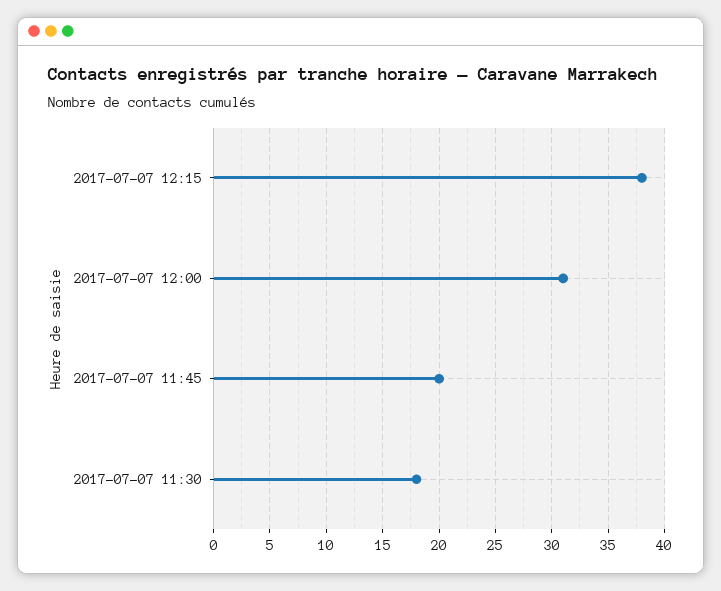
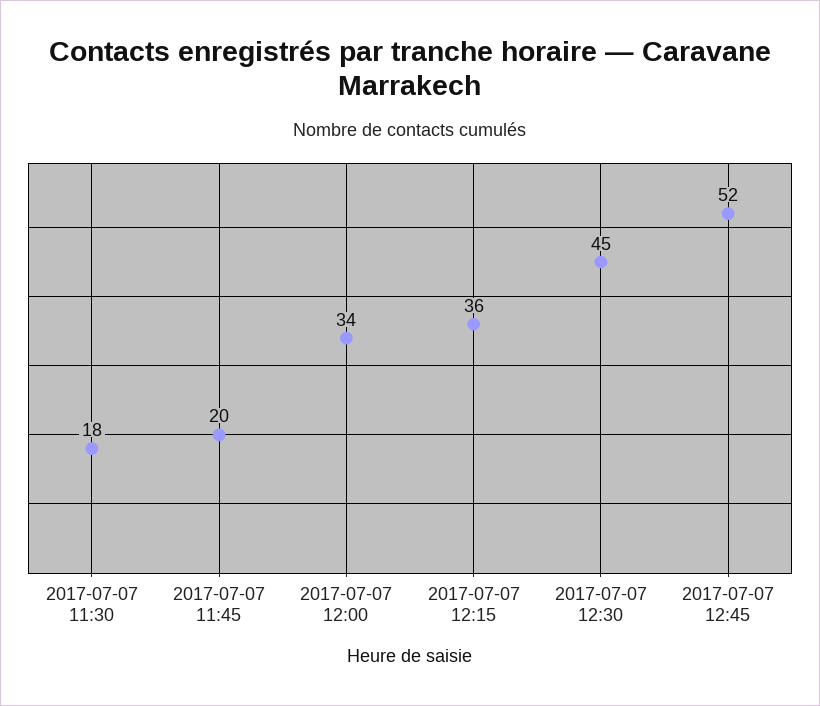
2017-07-07 12:15: 38 -> 36
2017-07-07 12:00: 31 -> 34
2017-07-07 12:30: none -> 45
2017-07-07 12:45: none -> 52

